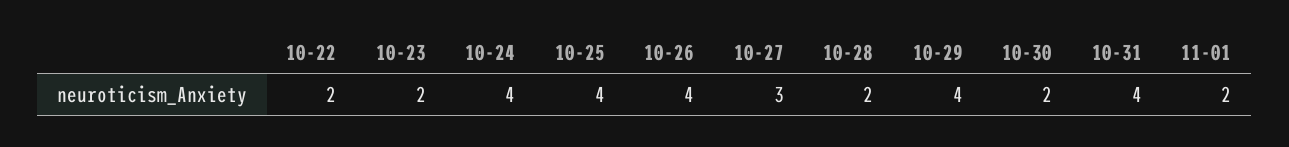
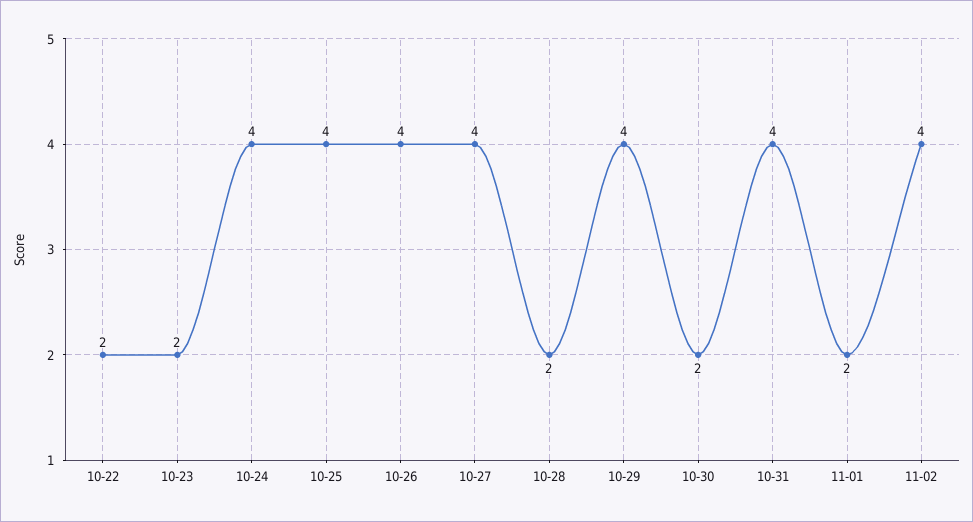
10-27: 3 -> 4
11-02: none -> 4

